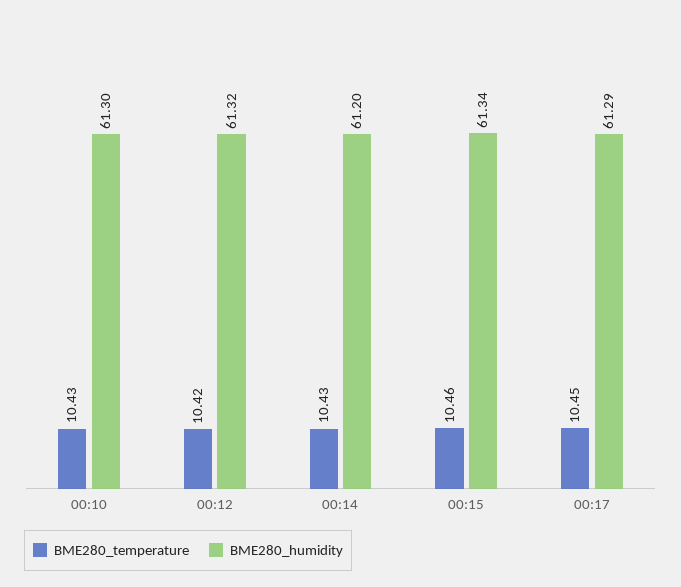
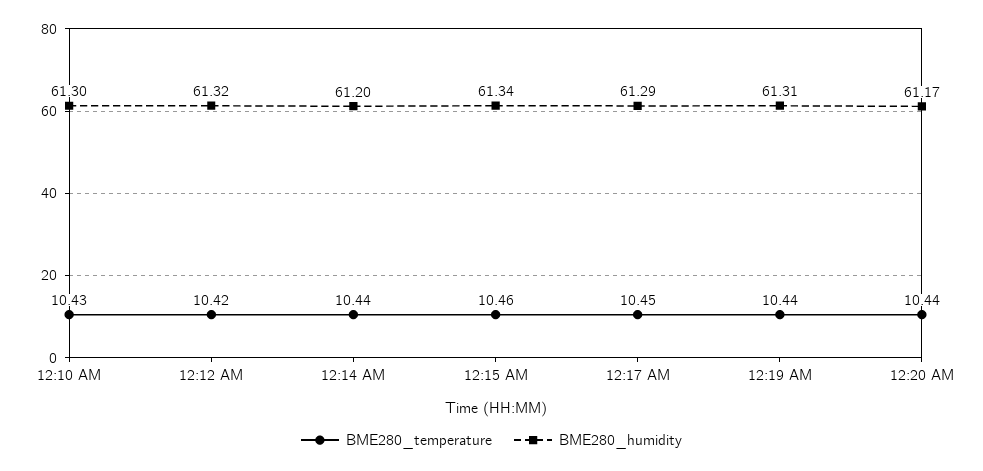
BME280_temperature, 00:14: 10.43 -> 10.44
BME280_temperature, 12:19 AM: none -> 10.44
BME280_humidity, 12:19 AM: none -> 61.31
BME280_temperature, 12:20 AM: none -> 10.44
BME280_humidity, 12:20 AM: none -> 61.17

